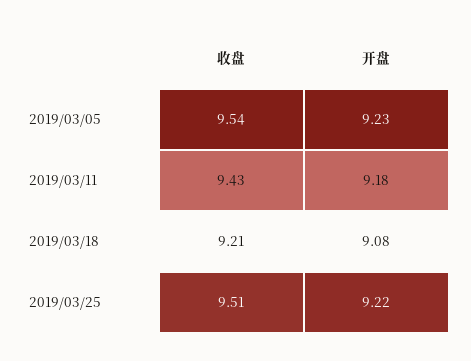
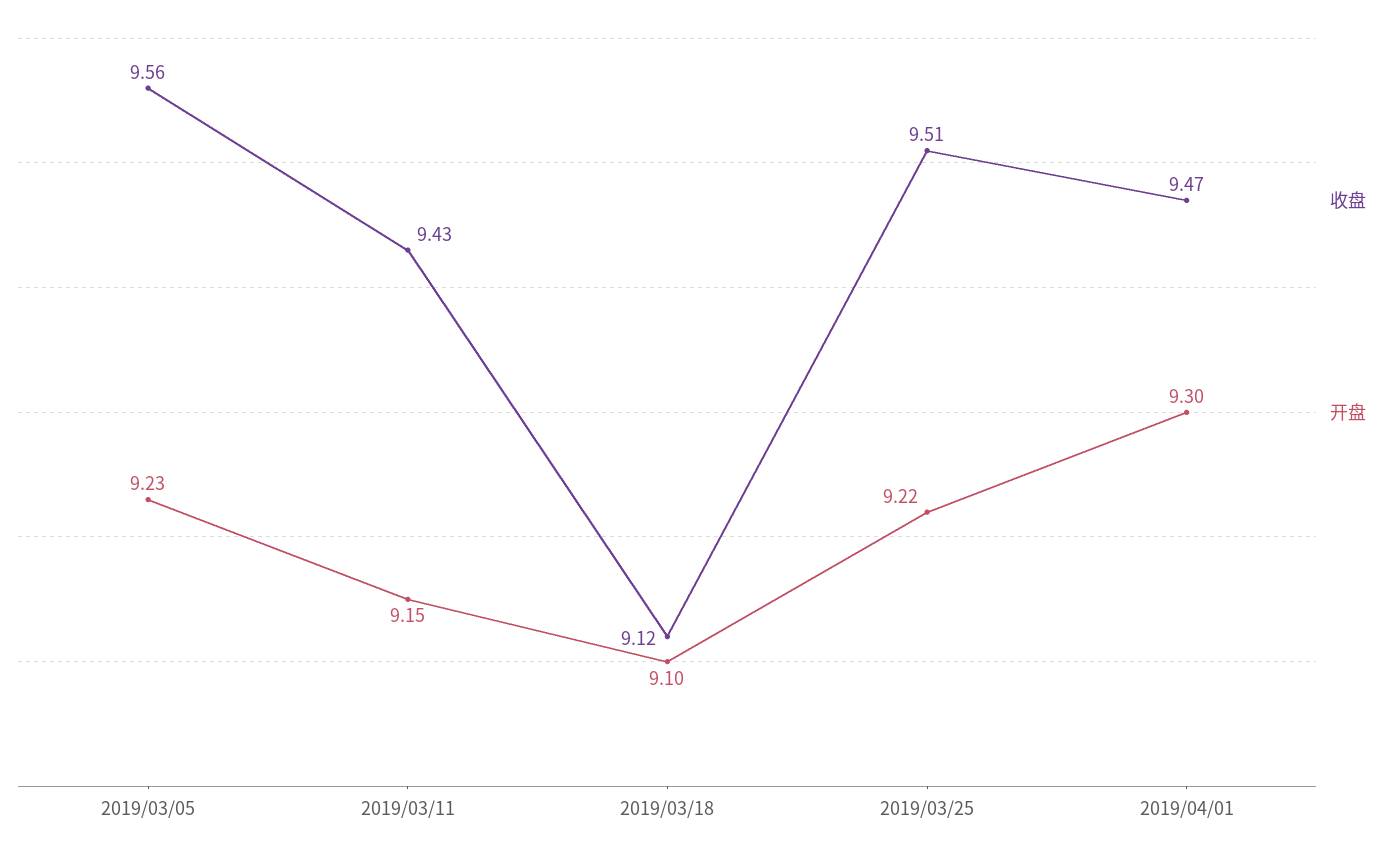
收盘, 2019/03/05: 9.54 -> 9.56
开盘, 2019/03/11: 9.18 -> 9.15
收盘, 2019/03/18: 9.21 -> 9.12
开盘, 2019/03/18: 9.08 -> 9.1
收盘, 2019/04/01: none -> 9.47
开盘, 2019/04/01: none -> 9.3

